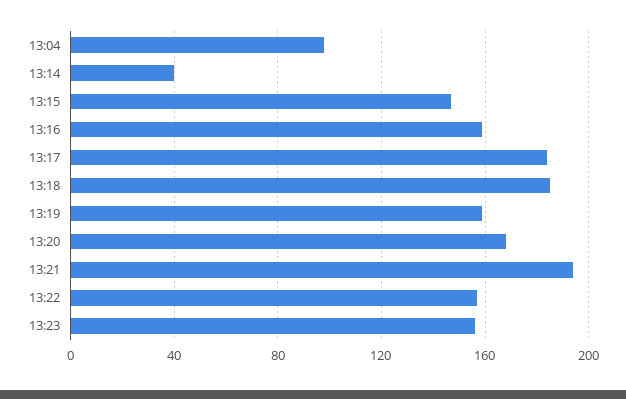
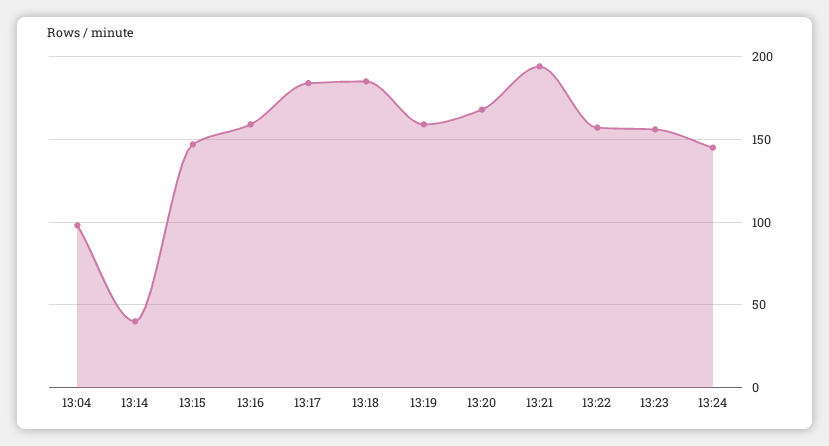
13:24: none -> 145

